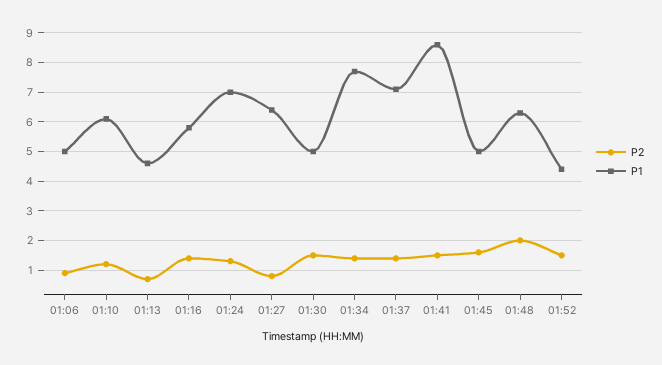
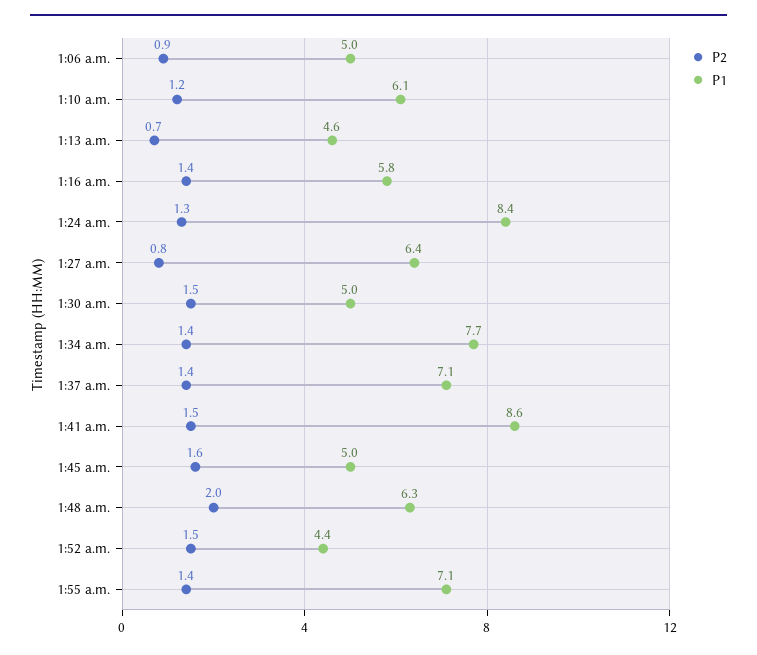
P1, 01:24: 7 -> 8.4
P2, 1:55 a.m.: none -> 1.4
P1, 1:55 a.m.: none -> 7.1

